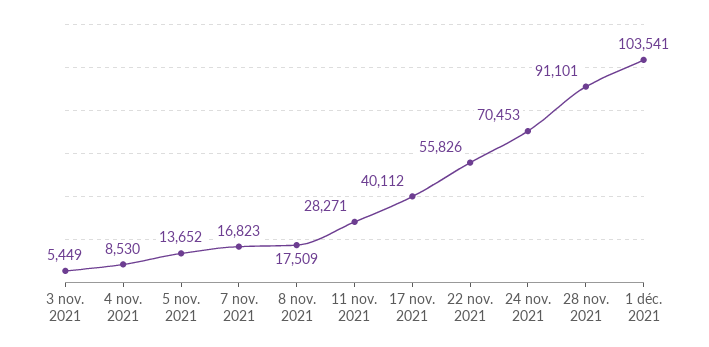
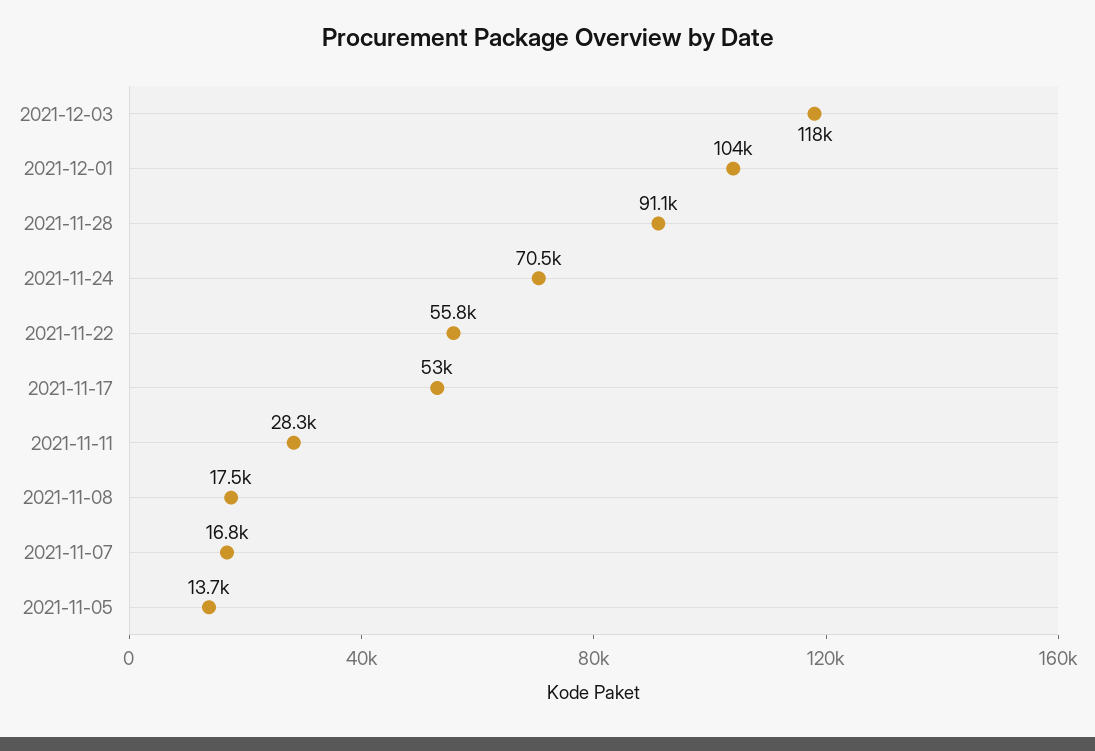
3 nov. 2021: 5449 -> none
4 nov. 2021: 8530 -> none
17 nov. 2021: 40112 -> 53000
2021-12-03: none -> 118000

